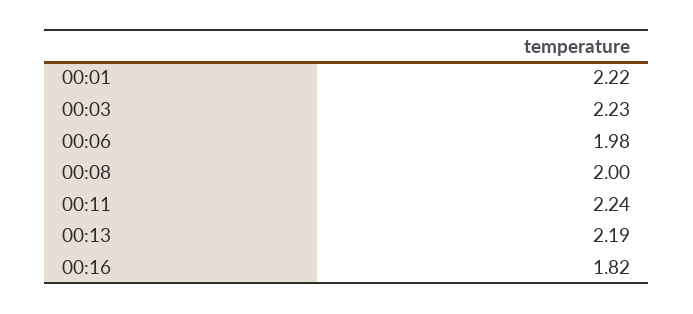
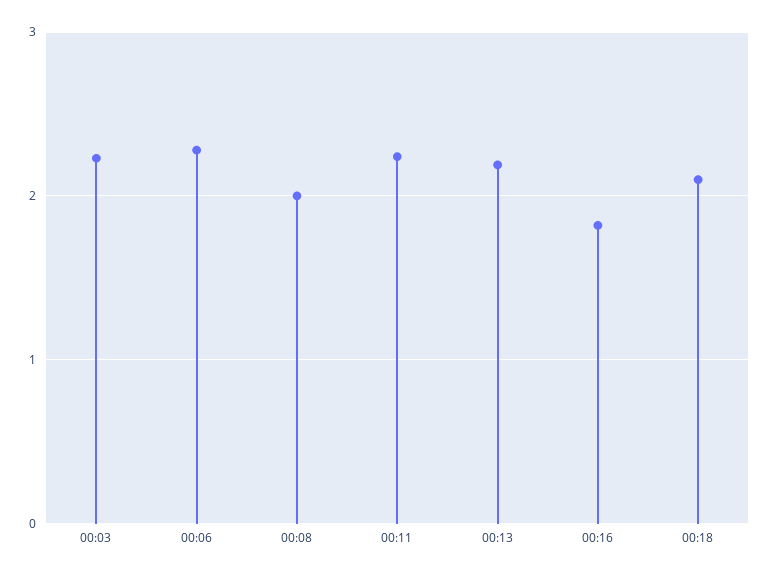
00:01: 2.22 -> none
00:06: 1.98 -> 2.3
00:18: none -> 2.1

